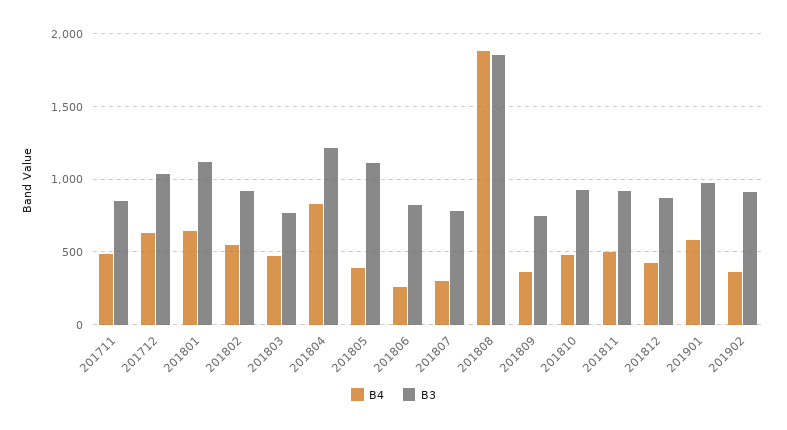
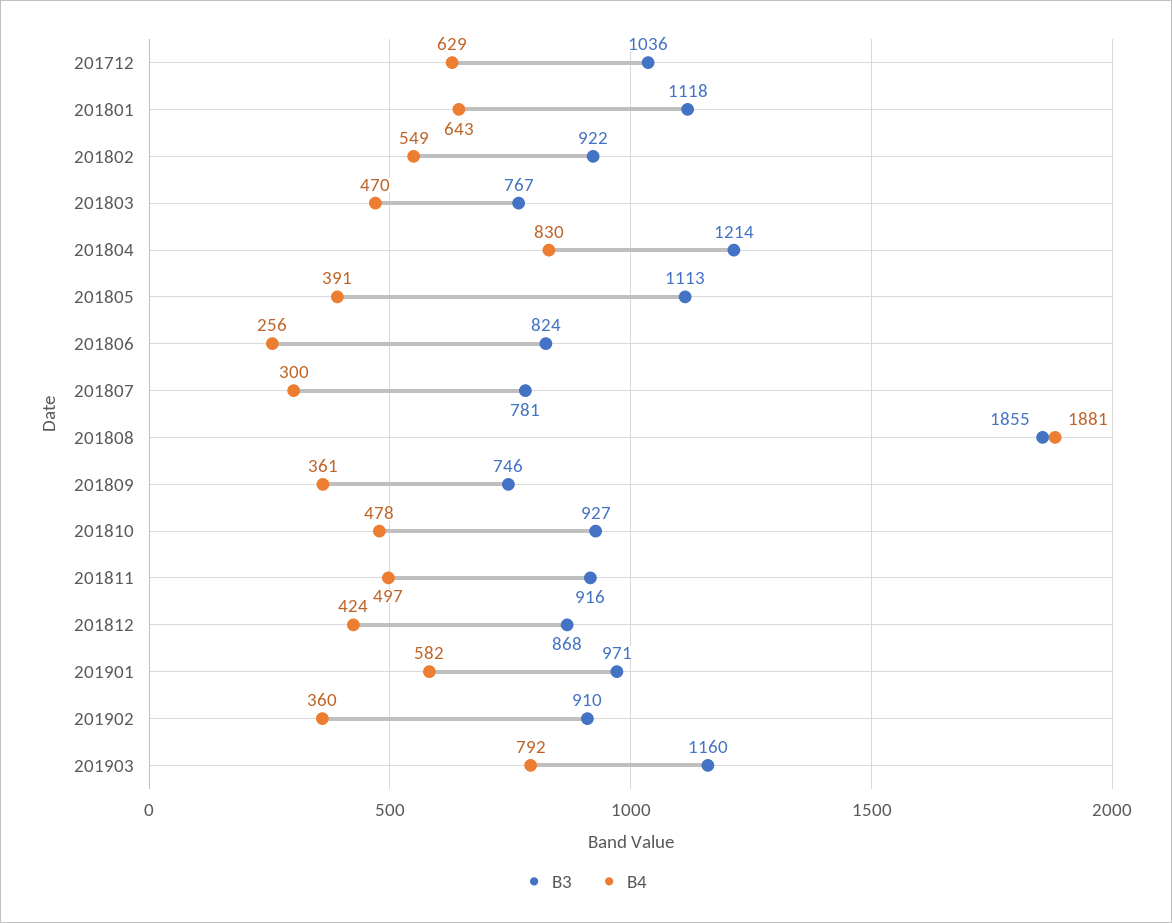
B4, 201711: 500 -> none
B3, 201711: 850 -> none
B3, 201903: none -> 1160
B4, 201903: none -> 792

